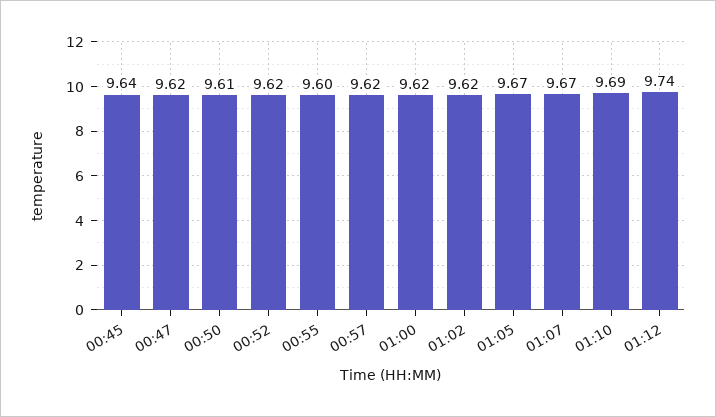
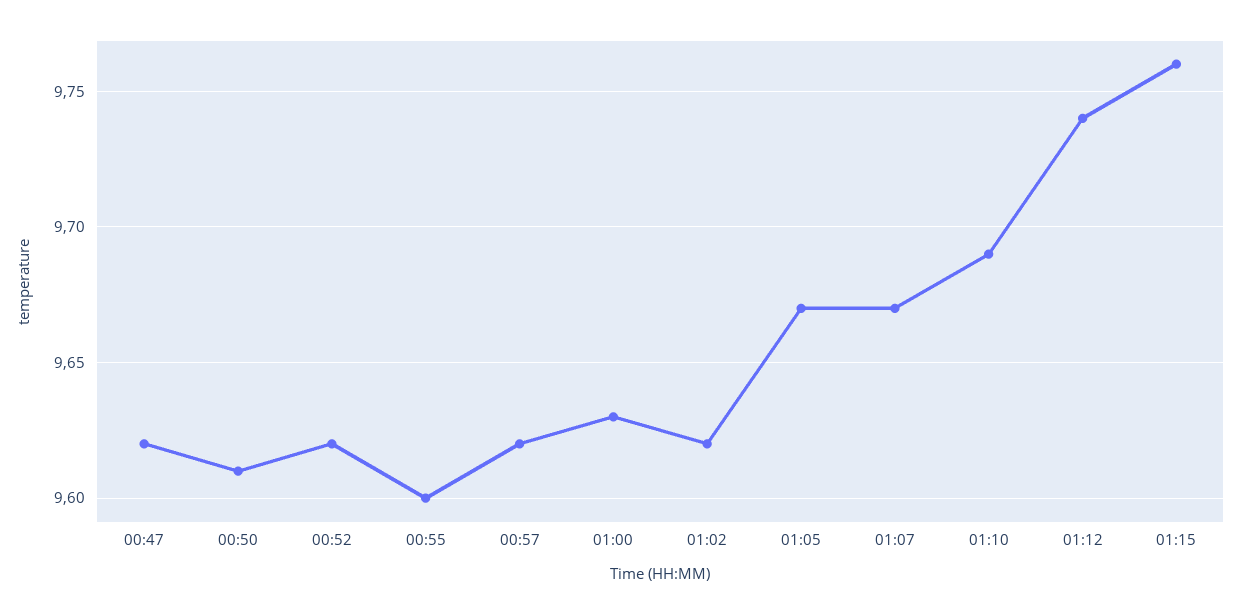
00:45: 9.64 -> none
01:00: 9.62 -> 9.63
01:15: none -> 9.76

